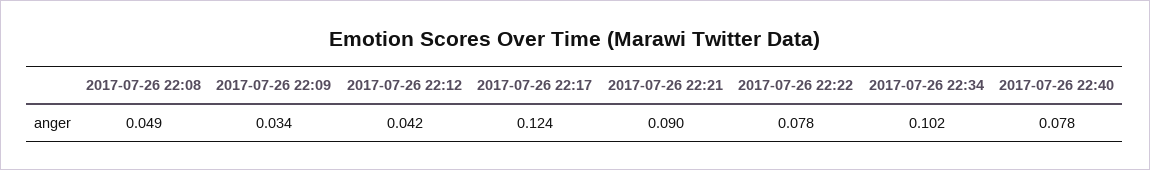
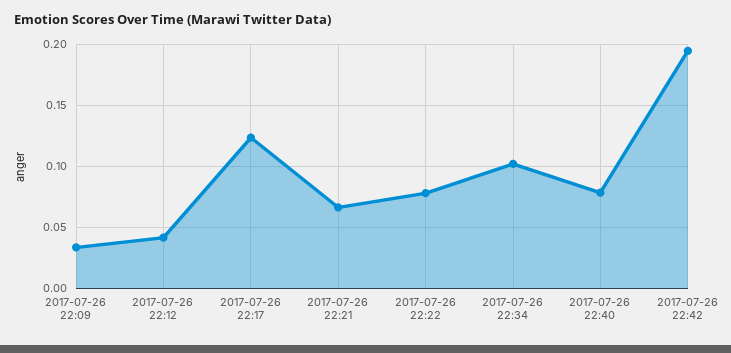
2017-07-26 22:08: 0.049 -> none
2017-07-26 22:21: 0.09 -> 0.065
2017-07-26 22:42: none -> 0.195

